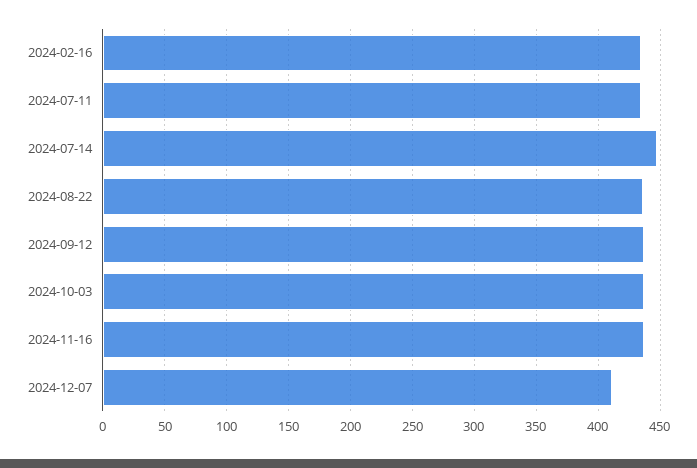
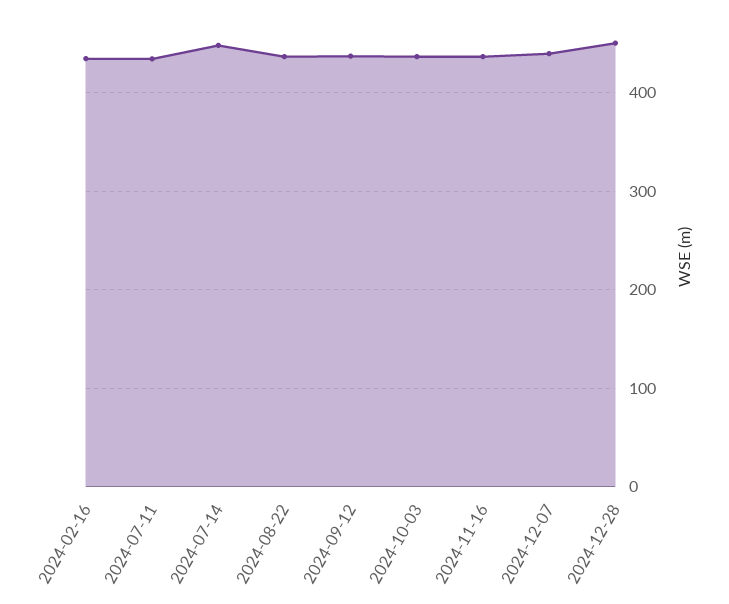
2024-12-07: 410 -> 440
2024-12-28: none -> 450

